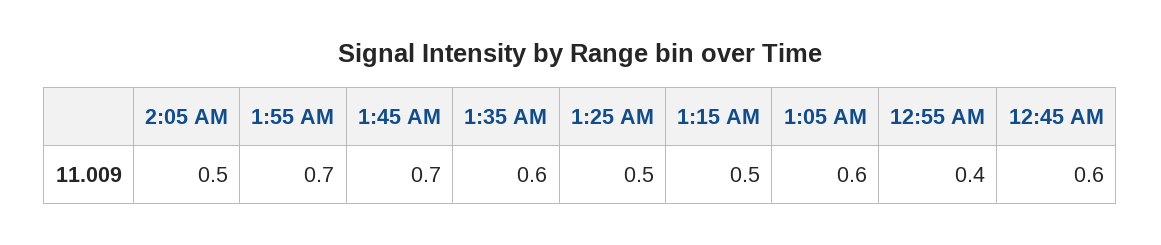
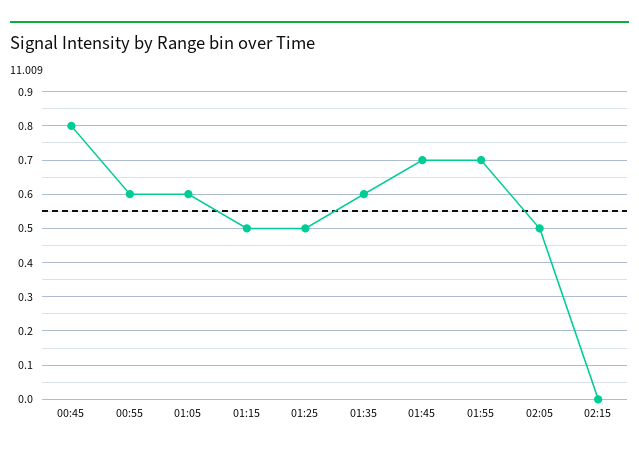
12:55 AM: 0.4 -> 0.6
12:45 AM: 0.6 -> 0.8
02:15: none -> 0

